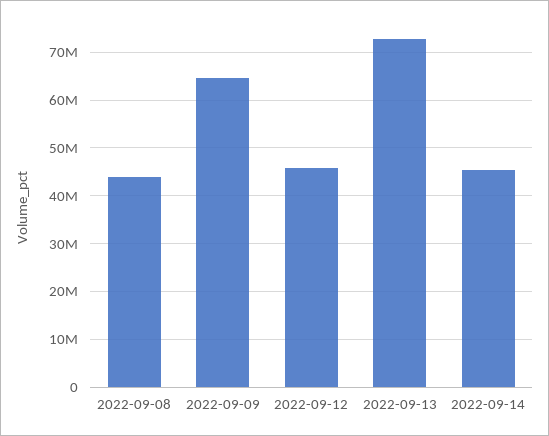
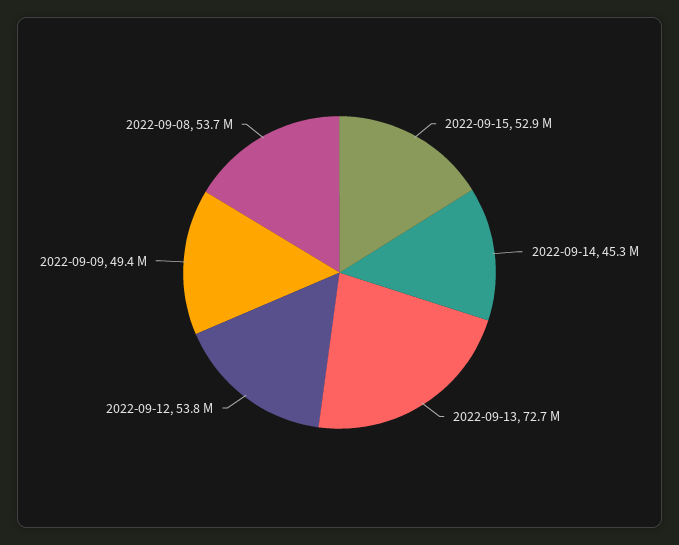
2022-09-08: 44000000 -> 53700000
2022-09-09: 64000000 -> 49400000
2022-09-12: 46000000 -> 53800000
2022-09-15: none -> 52900000

